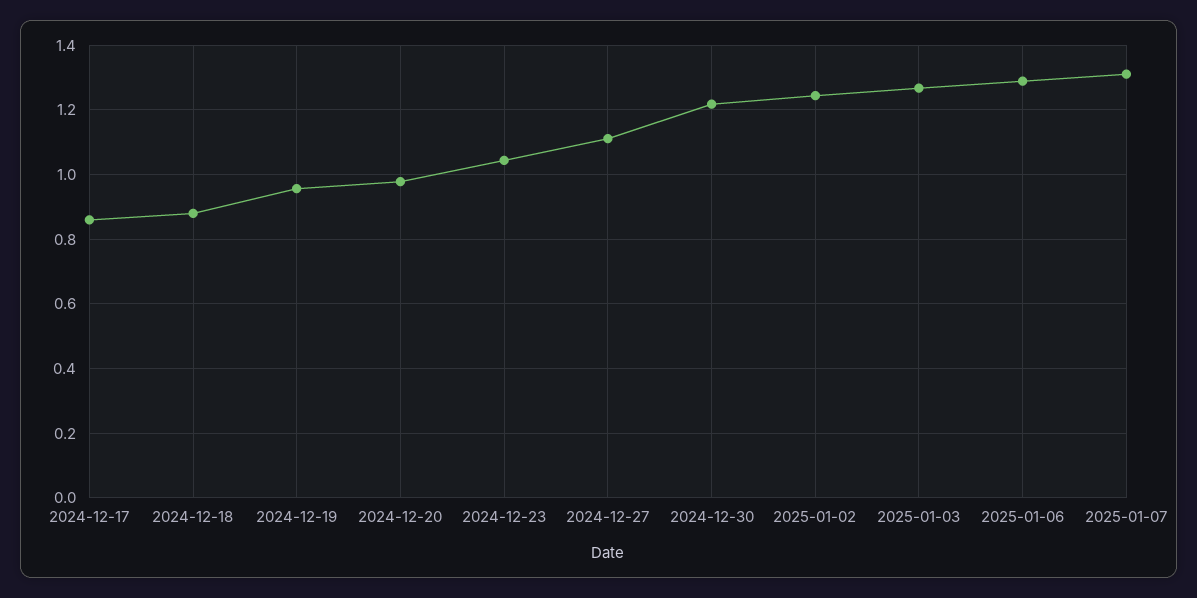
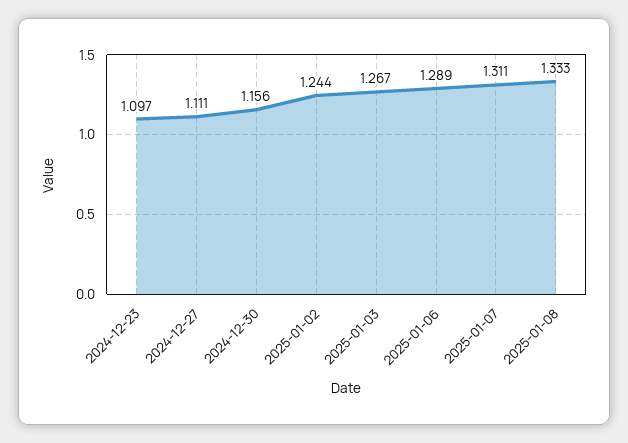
2024-12-17: 0.86 -> none
2024-12-18: 0.88 -> none
2024-12-19: 0.96 -> none
2024-12-20: 0.98 -> none
2024-12-23: 1.04 -> 1.097
2024-12-30: 1.22 -> 1.156
2025-01-08: none -> 1.333

